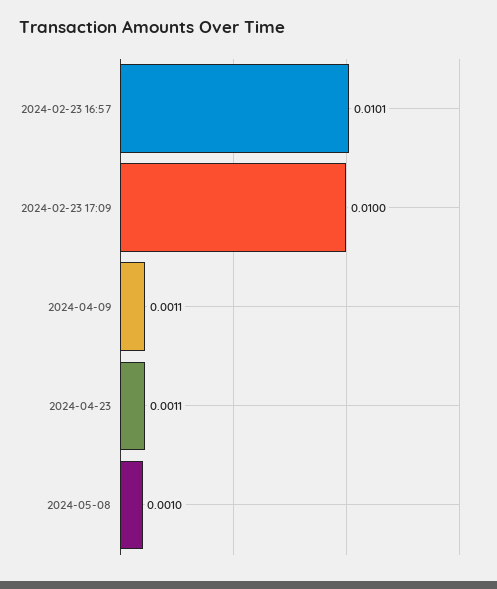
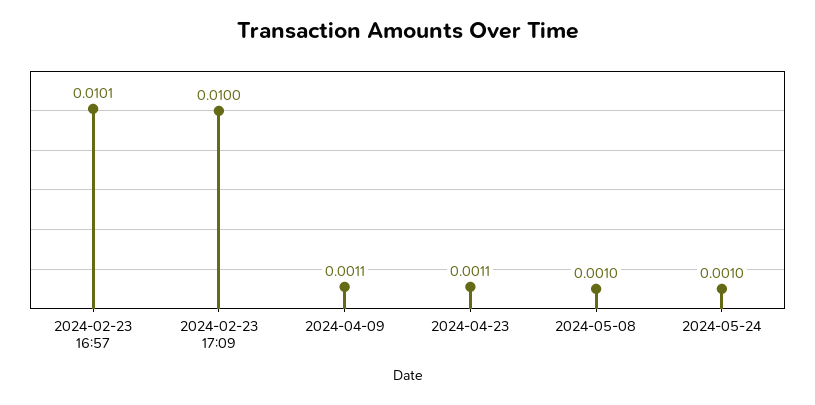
2024-05-24: none -> 0.001

